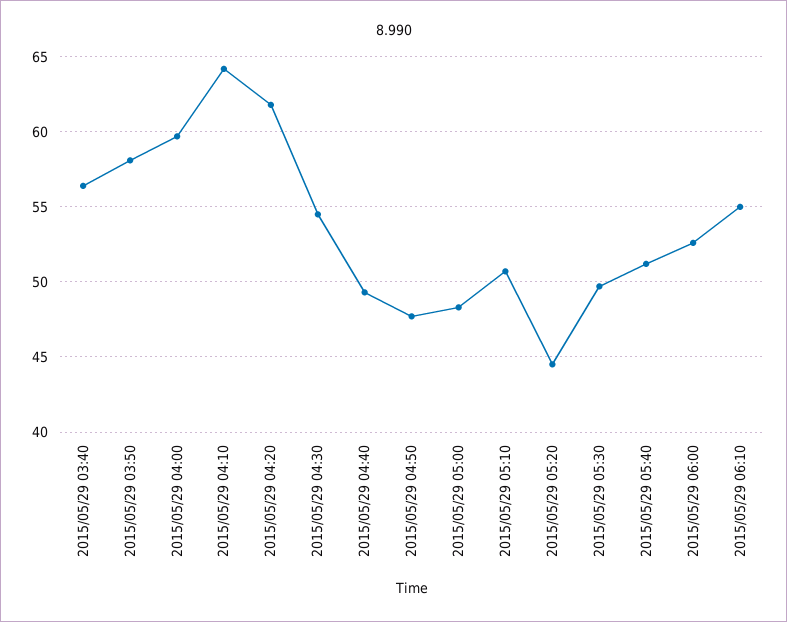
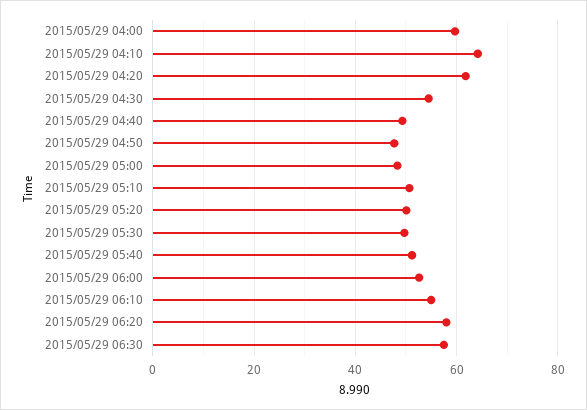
2015/05/29 03:40: 56.5 -> none
2015/05/29 03:50: 58 -> none
2015/05/29 05:20: 44.5 -> 50
2015/05/29 06:20: none -> 58
2015/05/29 06:30: none -> 58

